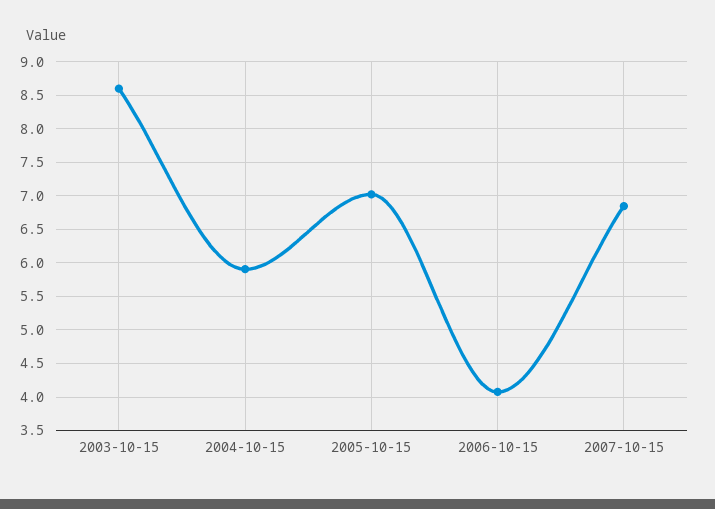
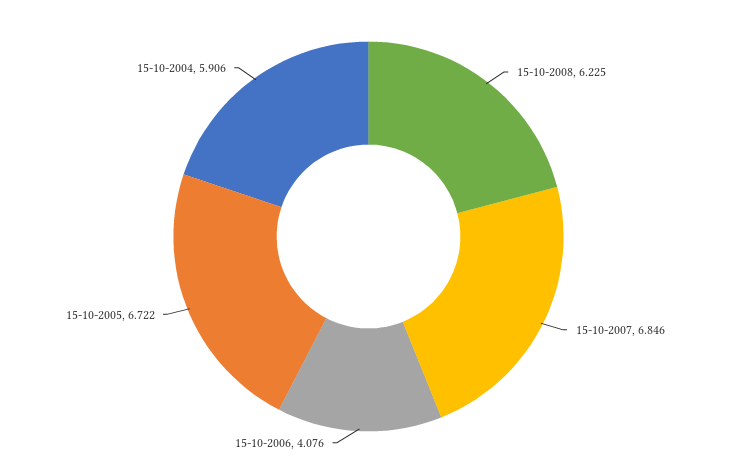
2003-10-15: 8.6 -> none
2005-10-15: 7 -> 6.722
15-10-2008: none -> 6.225

